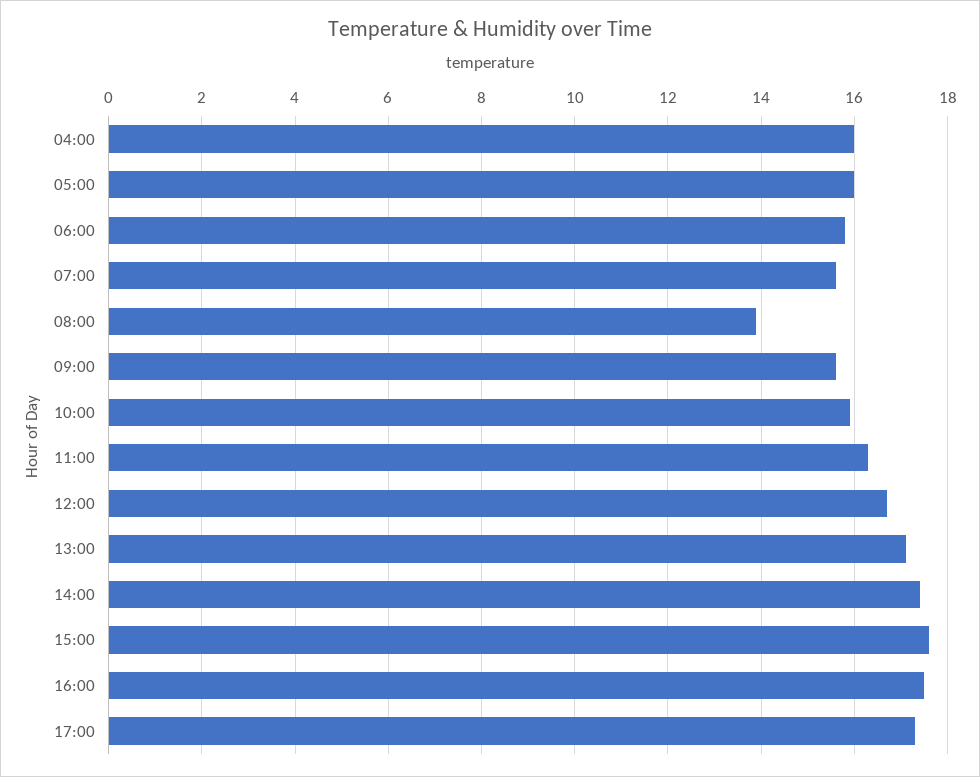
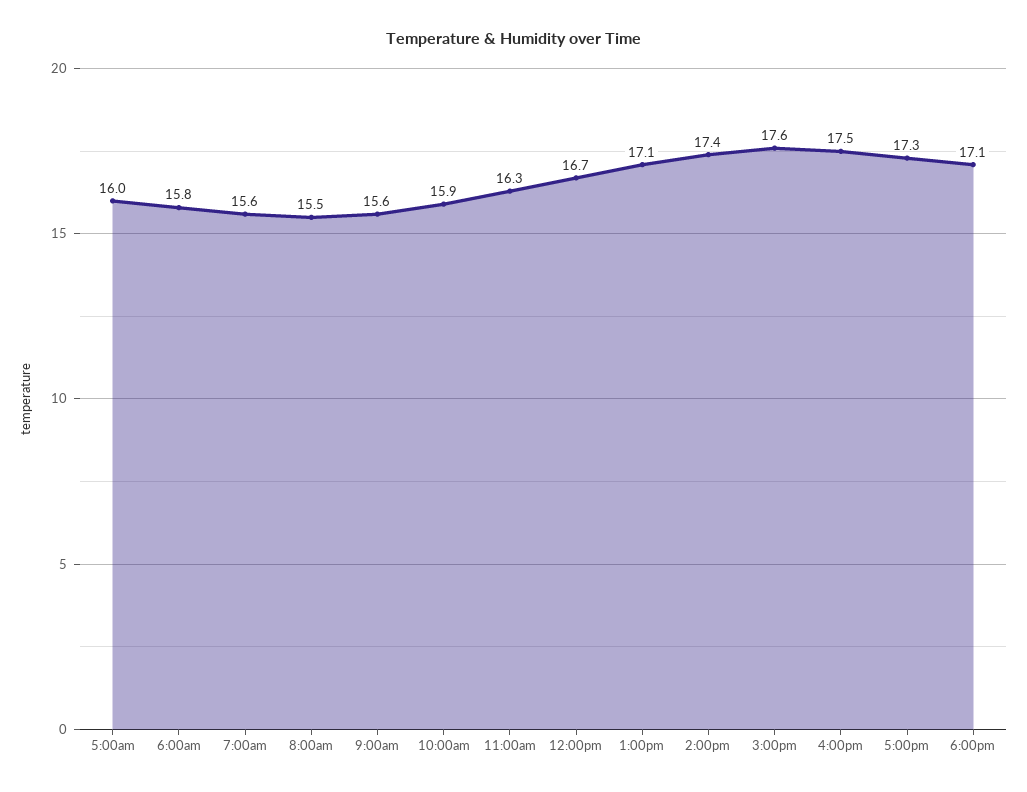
04:00: 16 -> none
08:00: 14 -> 15.5
6:00pm: none -> 17.1

